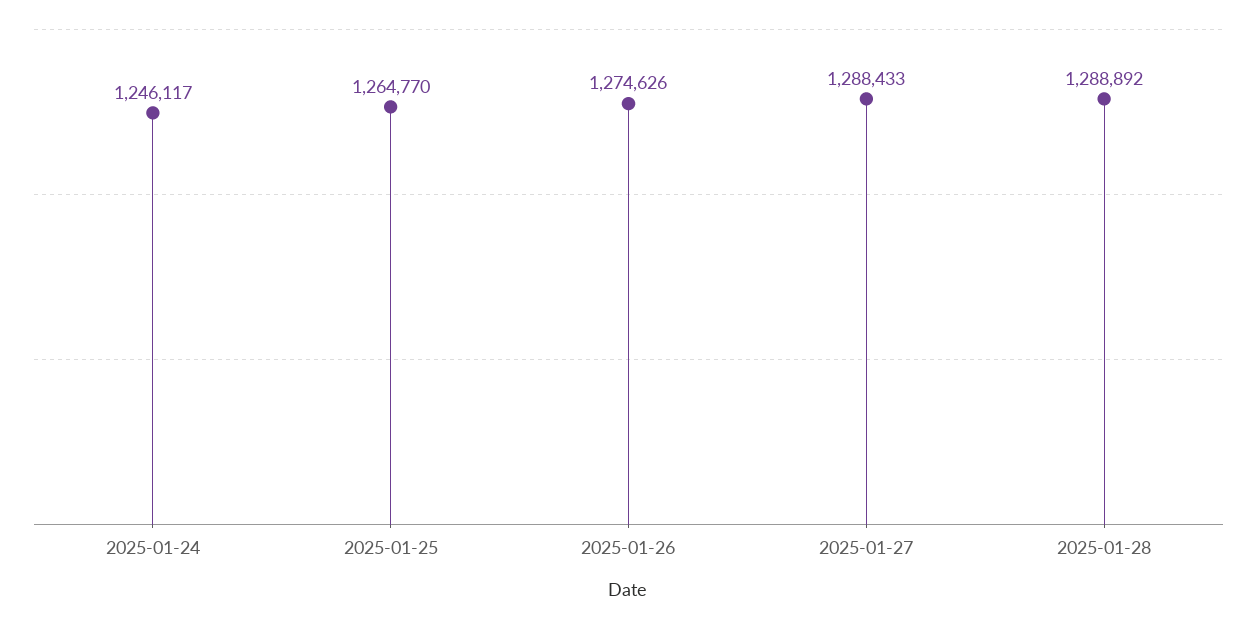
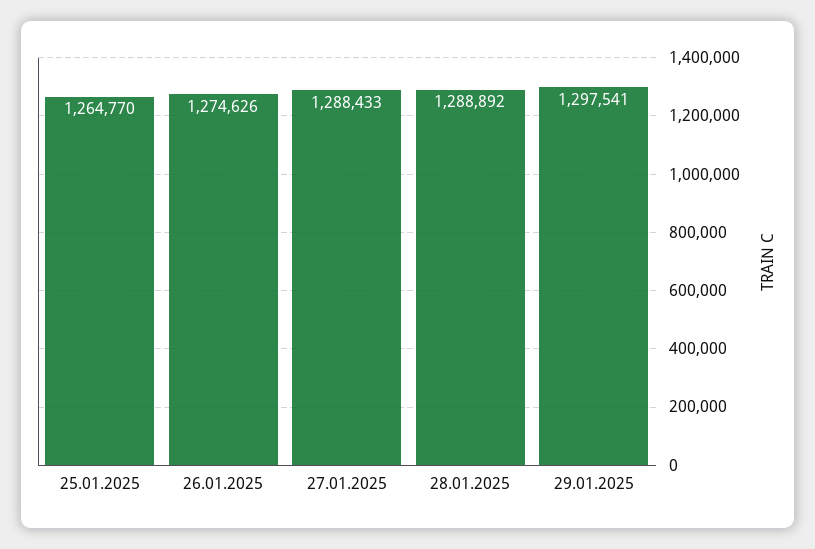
2025-01-24: 1246117 -> none
29.01.2025: none -> 1297541

